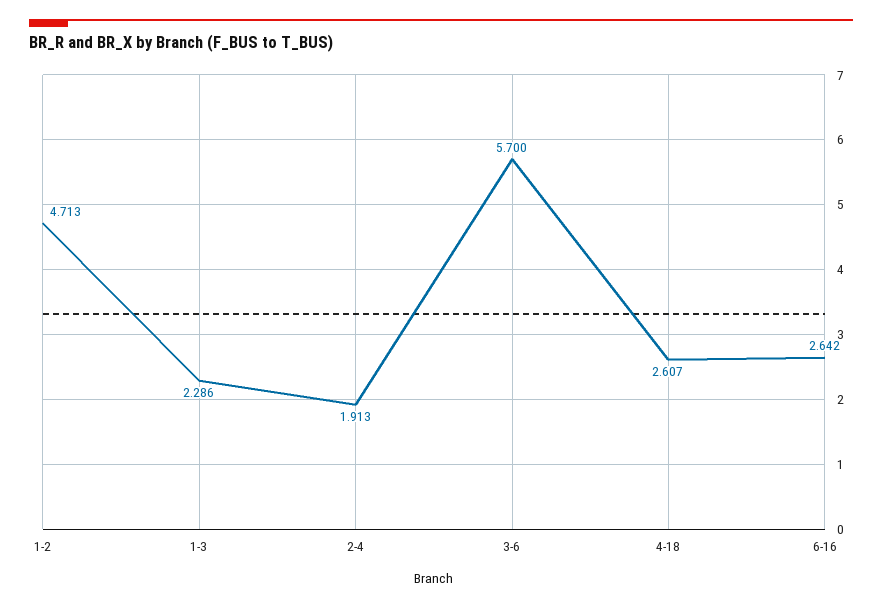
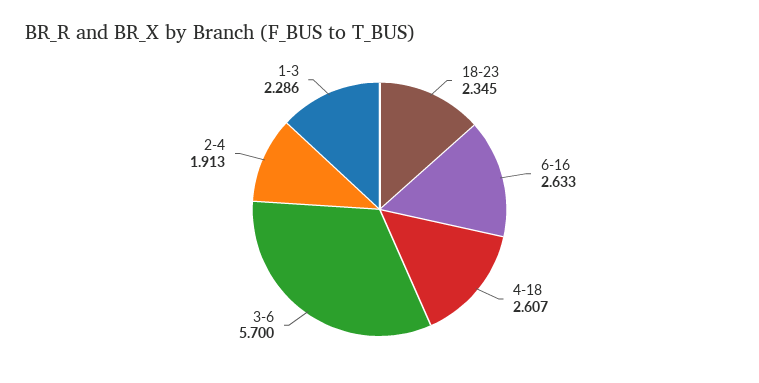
1-2: 4.713 -> none
6-16: 2.642 -> 2.633
18-23: none -> 2.345

